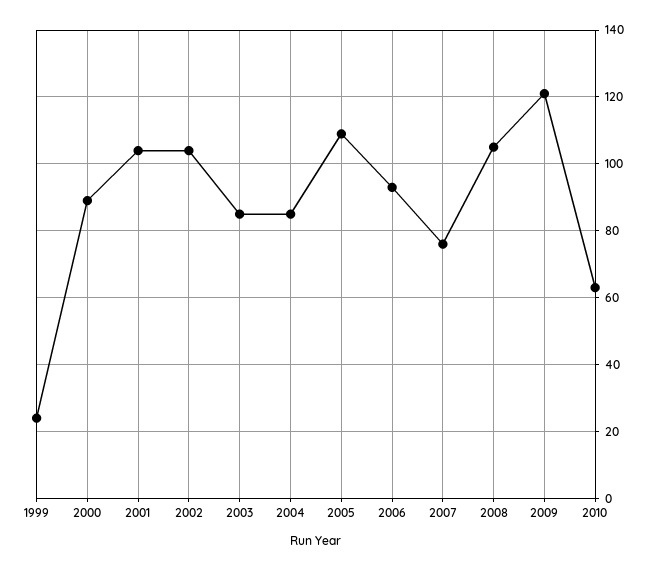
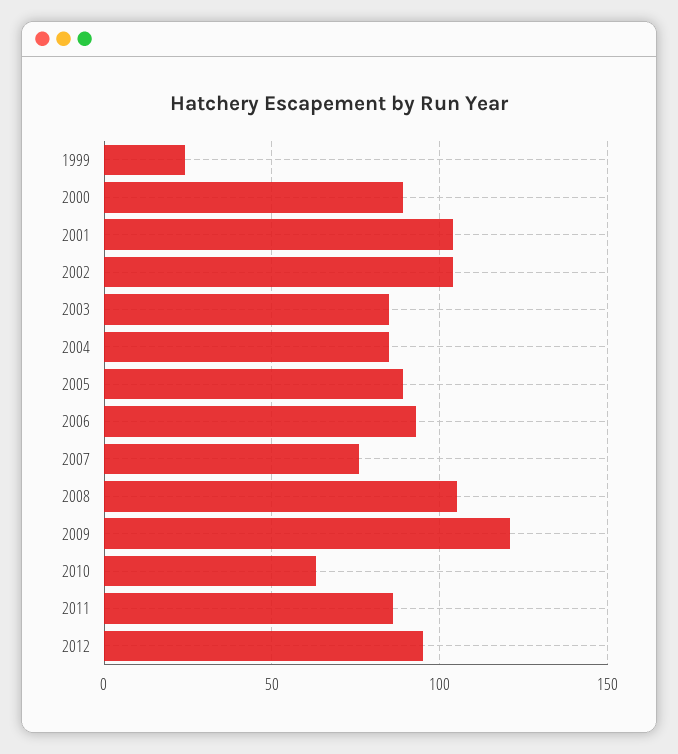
2005: 110 -> 90
2011: none -> 85
2012: none -> 95

